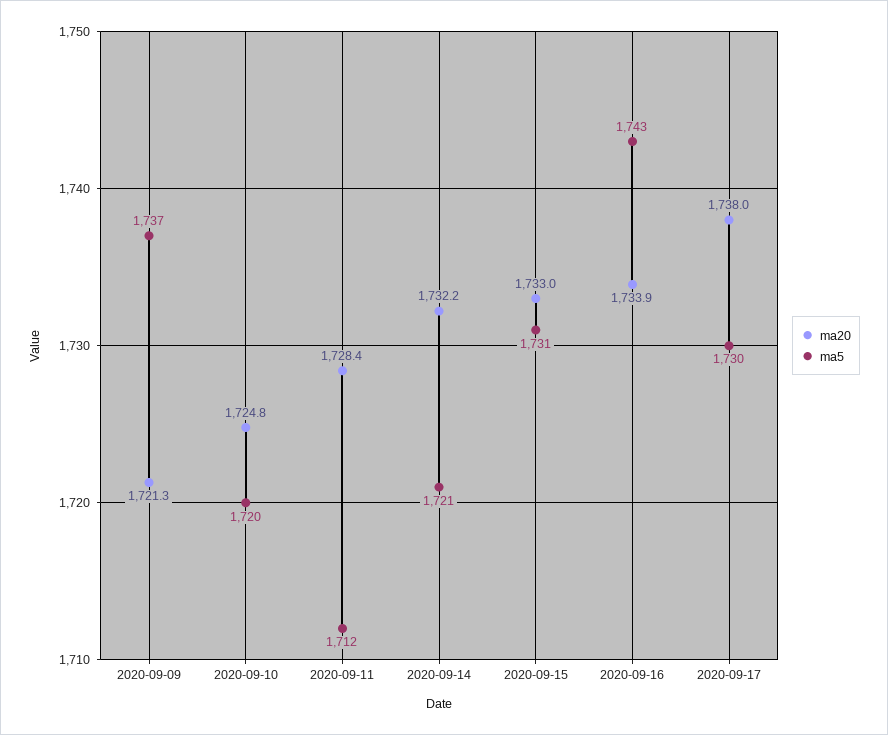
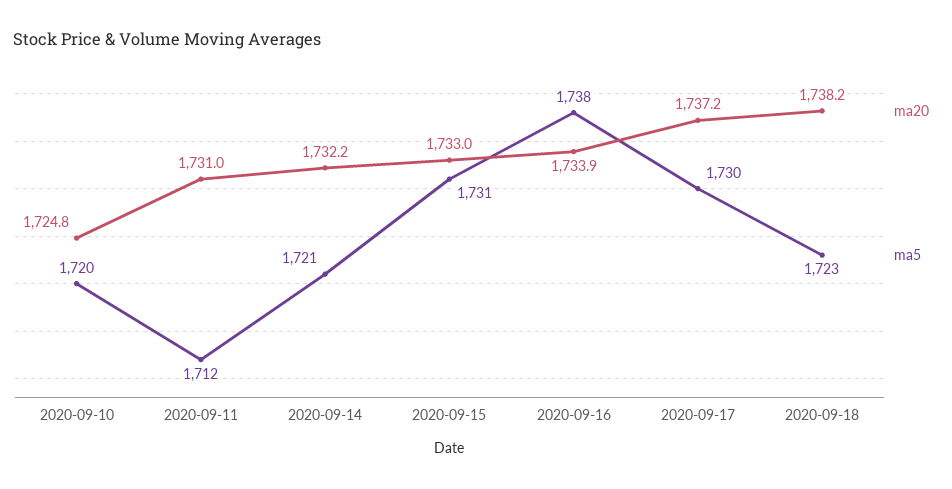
ma20, 2020-09-09: 1721.3 -> none
ma5, 2020-09-09: 1737 -> none
ma20, 2020-09-11: 1728.4 -> 1731
ma5, 2020-09-16: 1743 -> 1738
ma20, 2020-09-17: 1738 -> 1737.2
ma20, 2020-09-18: none -> 1738.2
ma5, 2020-09-18: none -> 1723

